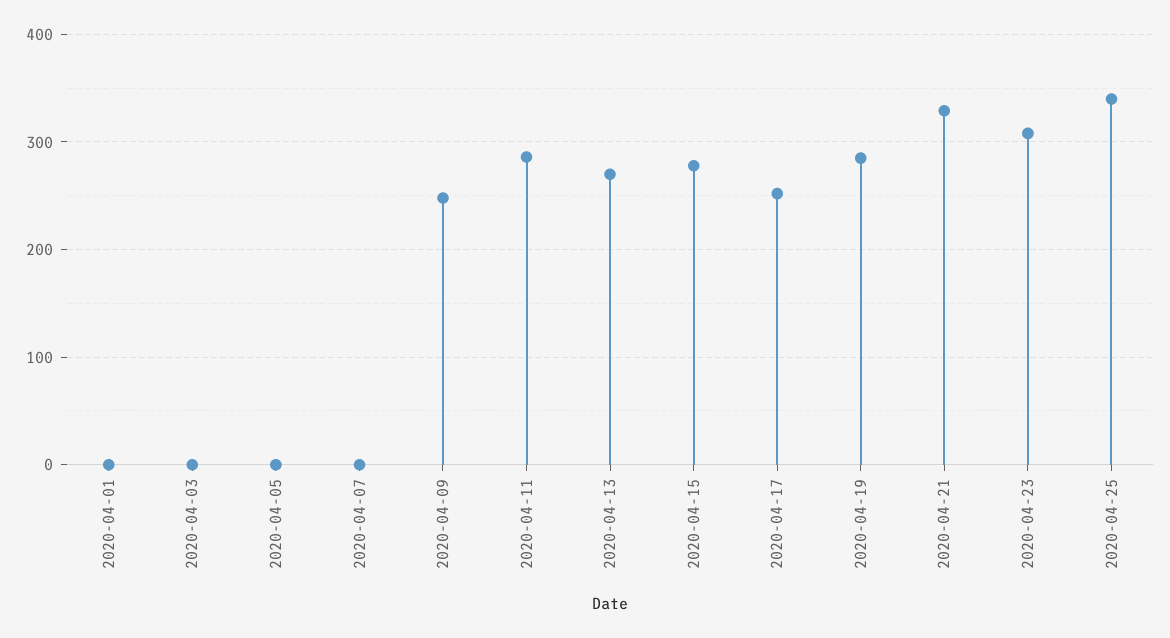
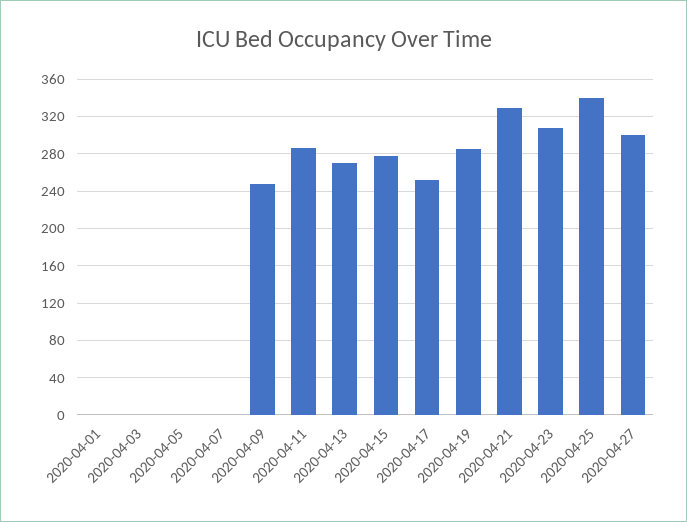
2020-04-27: none -> 300

